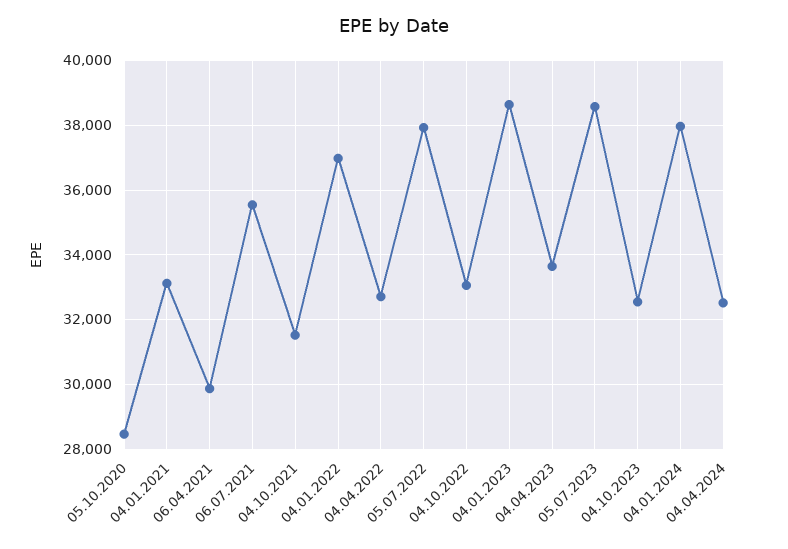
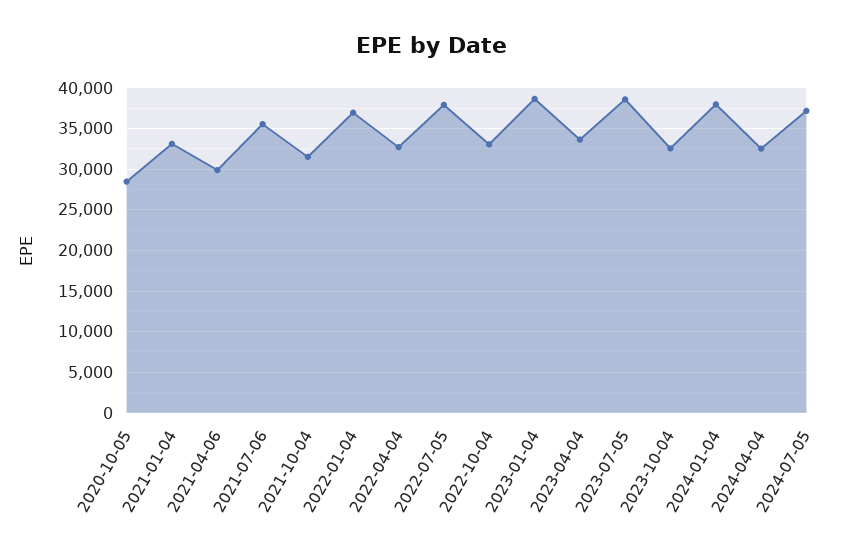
2024-07-05: none -> 37000

